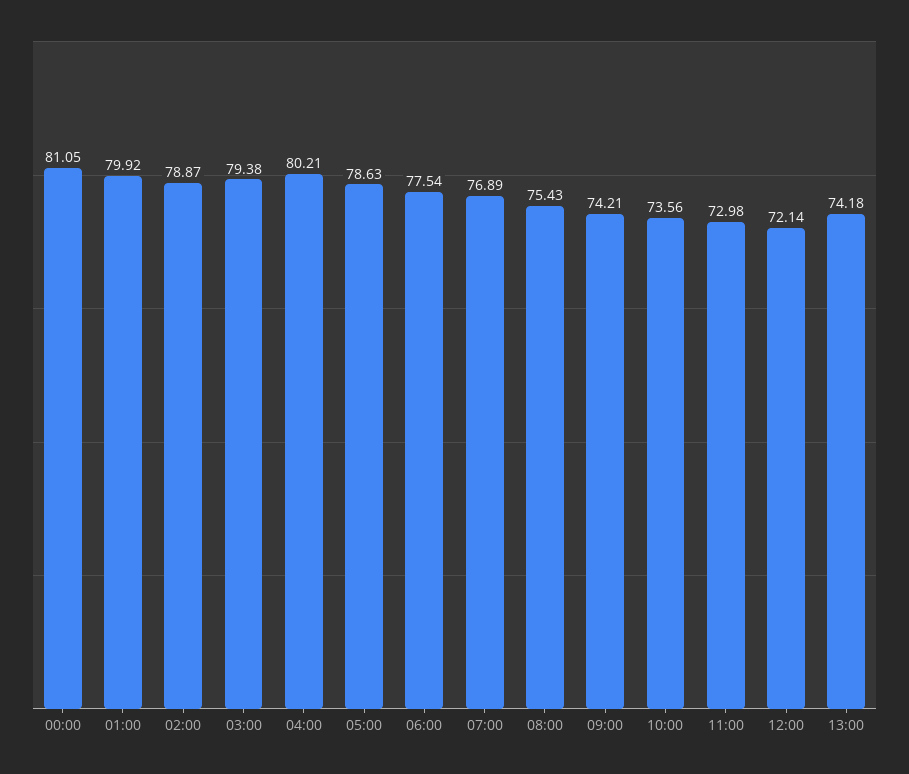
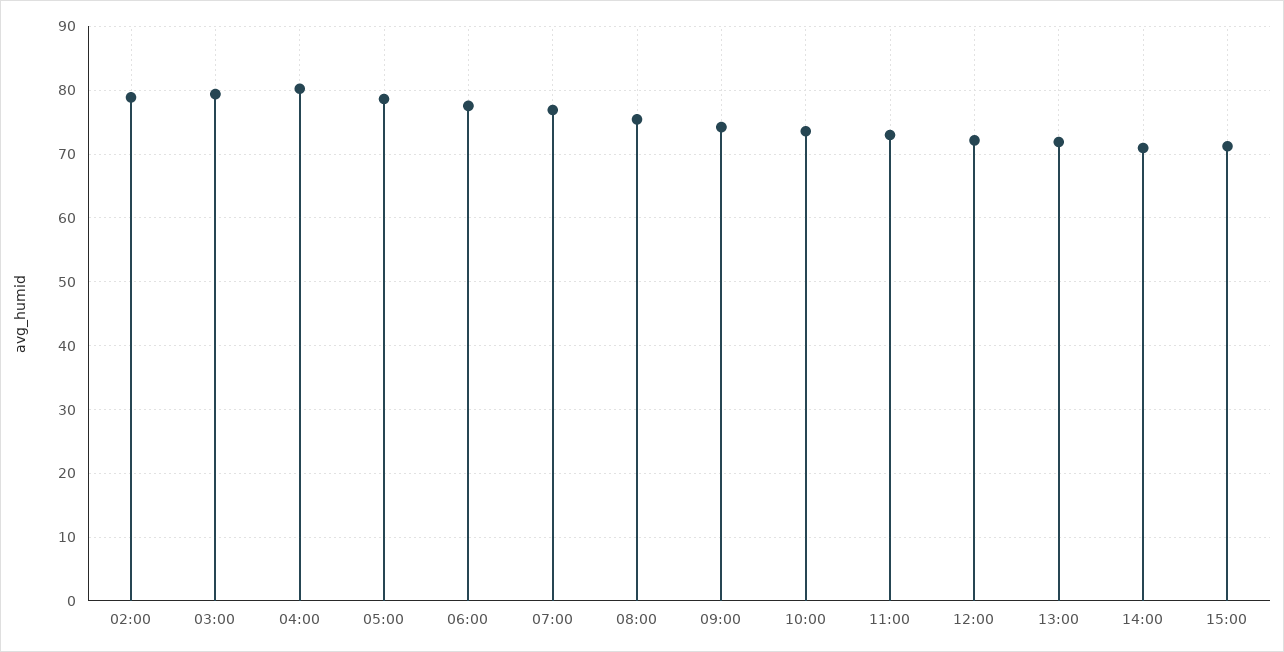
00:00: 81.05 -> none
01:00: 79.92 -> none
13:00: 74.18 -> 72
14:00: none -> 71
15:00: none -> 71

